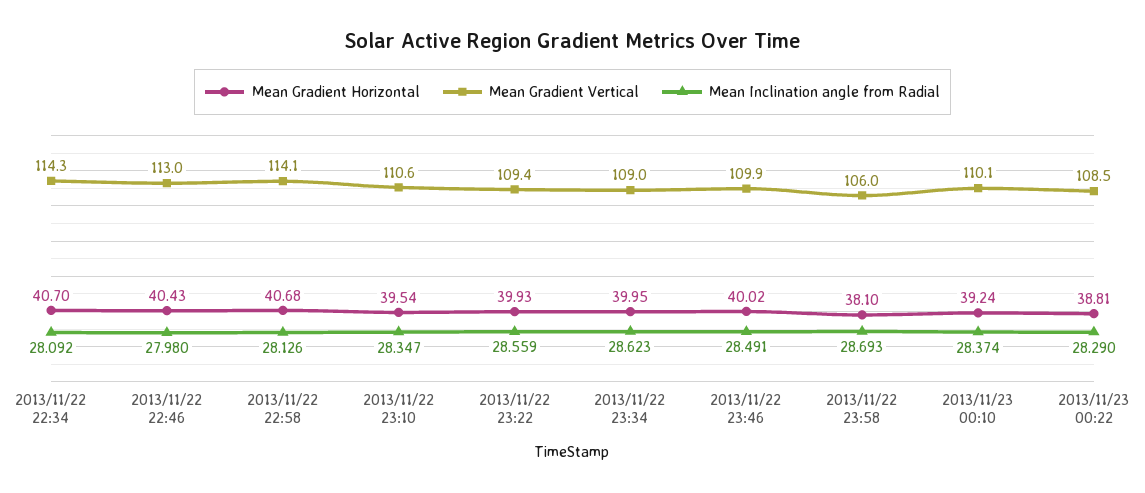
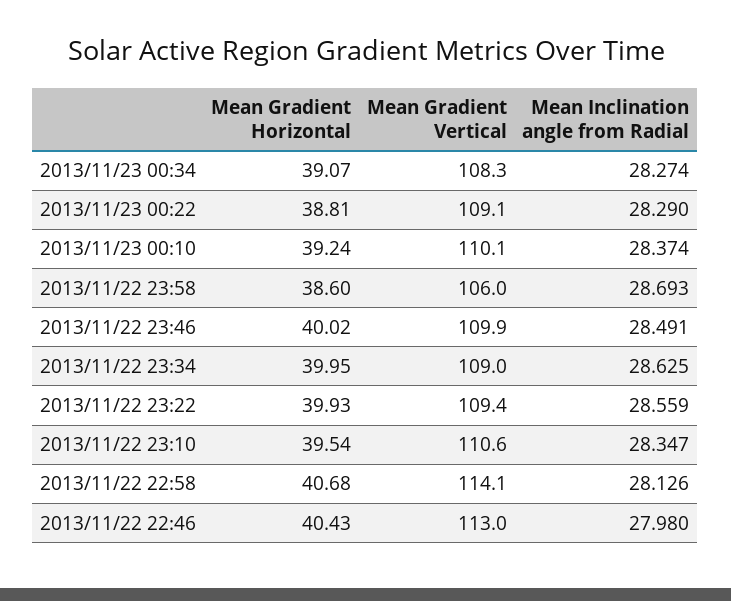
Mean Gradient Horizontal, 2013/11/22 22:34: 40.7 -> none
Mean Gradient Vertical, 2013/11/22 22:34: 114.3 -> none
Mean Inclination angle from Radial, 2013/11/22 22:34: 28.092 -> none
Mean Inclination angle from Radial, 2013/11/22 23:34: 28.623 -> 28.625
Mean Gradient Horizontal, 2013/11/22 23:58: 38.1 -> 38.6
Mean Gradient Vertical, 2013/11/23 00:22: 108.5 -> 109.1
Mean Gradient Horizontal, 2013/11/23 00:34: none -> 39.07
Mean Gradient Vertical, 2013/11/23 00:34: none -> 108.3
Mean Inclination angle from Radial, 2013/11/23 00:34: none -> 28.274

